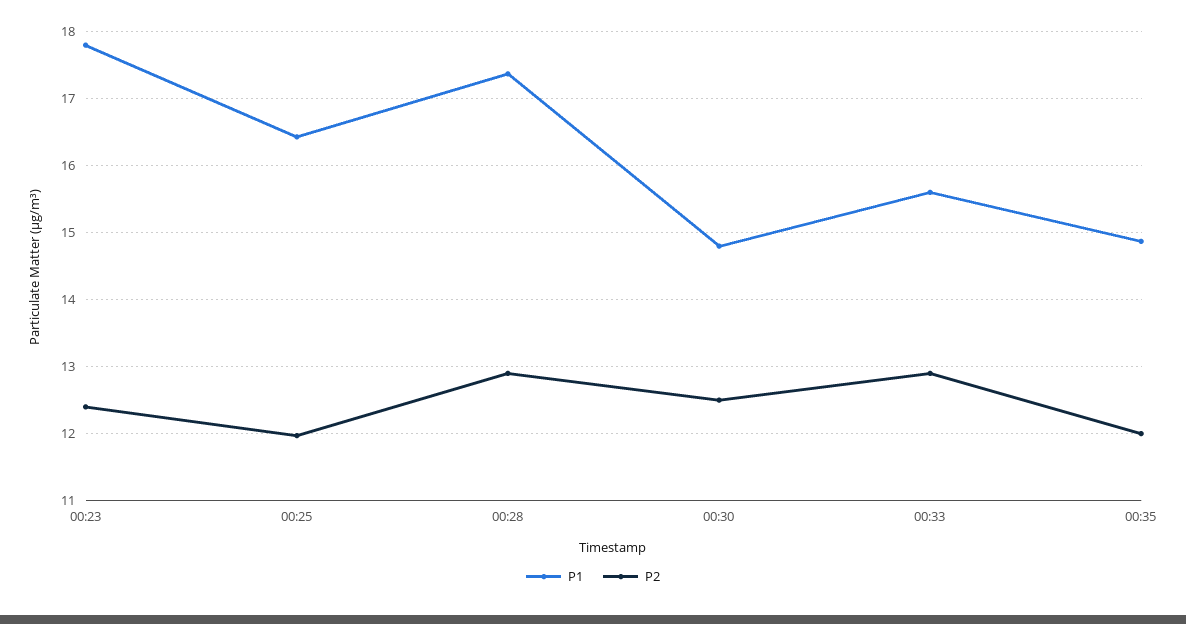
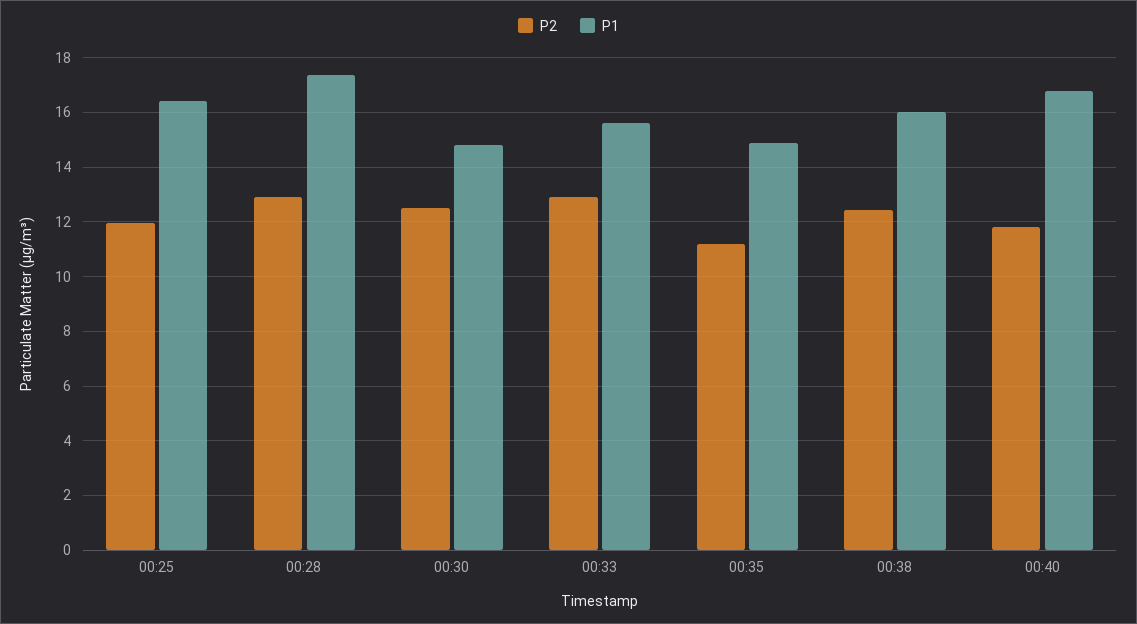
P1, 00:23: 17.8 -> none
P2, 00:23: 12.4 -> none
P2, 00:35: 12 -> 11.25
P2, 00:38: none -> 12.5
P1, 00:38: none -> 16
P2, 00:40: none -> 11.75
P1, 00:40: none -> 16.75

